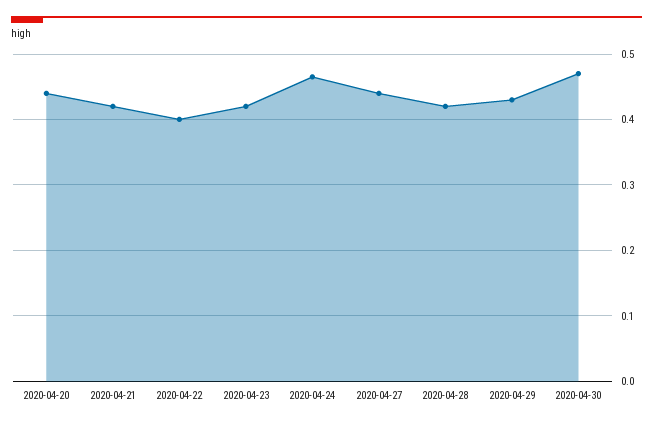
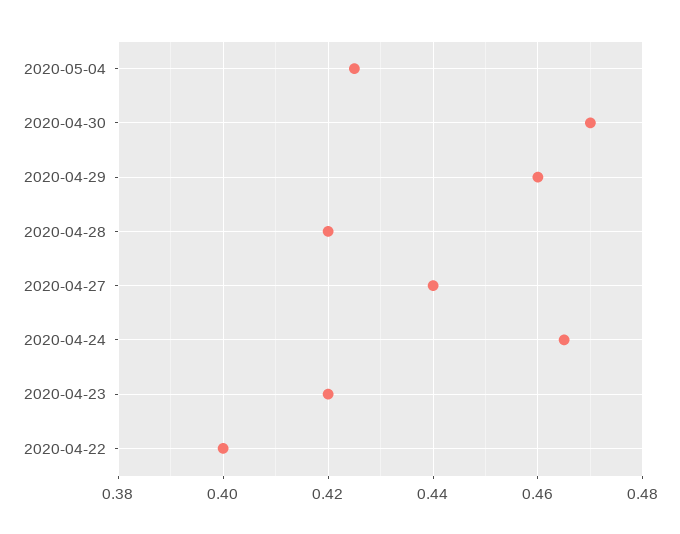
2020-04-20: 0.44 -> none
2020-04-21: 0.42 -> none
2020-04-29: 0.43 -> 0.46
2020-05-04: none -> 0.425

